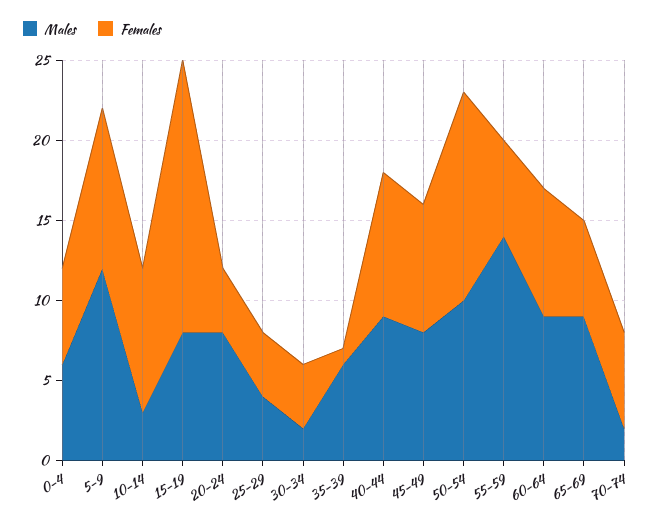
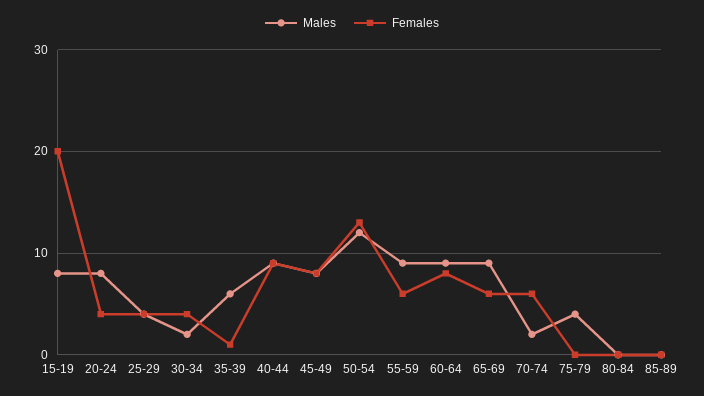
Males, 0-4: 6 -> none
Females, 0-4: 6 -> none
Males, 5-9: 12 -> none
Females, 5-9: 10 -> none
Males, 10-14: 3 -> none
Females, 10-14: 9 -> none
Females, 15-19: 17 -> 20
Males, 50-54: 10 -> 12
Males, 55-59: 14 -> 9
Males, 75-79: none -> 4
Females, 75-79: none -> 0
Males, 80-84: none -> 0
Females, 80-84: none -> 0
Males, 85-89: none -> 0
Females, 85-89: none -> 0

